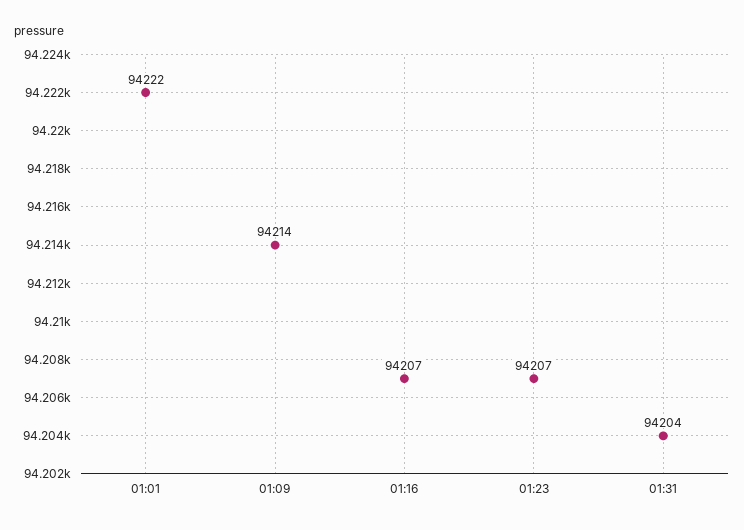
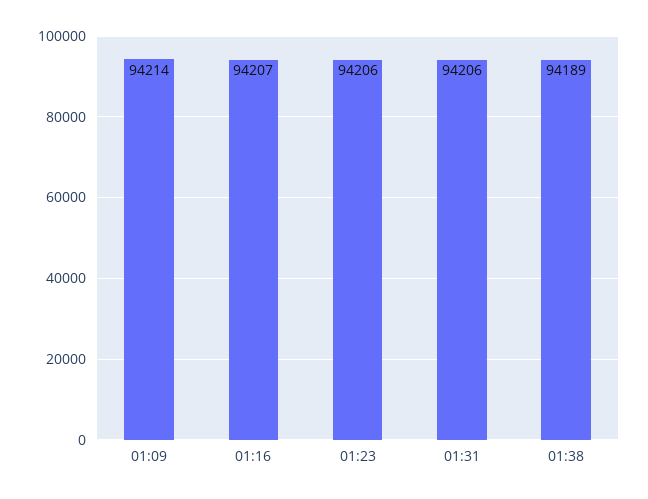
01:01: 94222 -> none
01:23: 94207 -> 94206
01:31: 94204 -> 94206
01:38: none -> 94189

